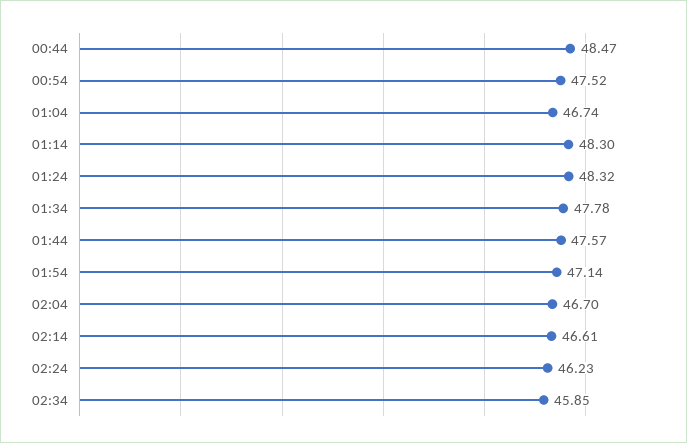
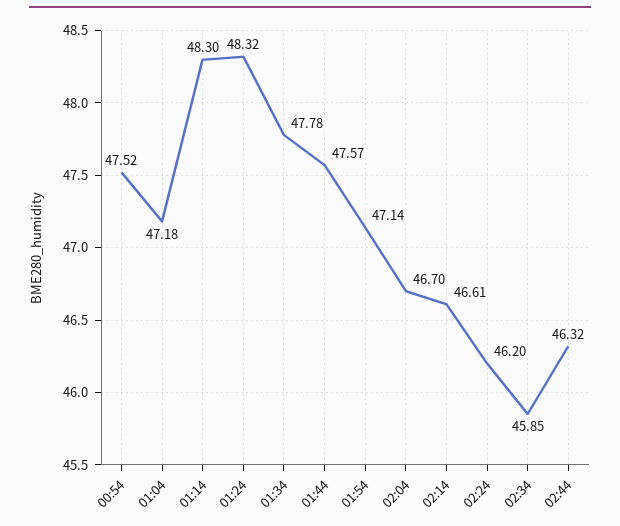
00:44: 48.47 -> none
01:04: 46.74 -> 47.18
02:24: 46.23 -> 46.2
02:44: none -> 46.32

